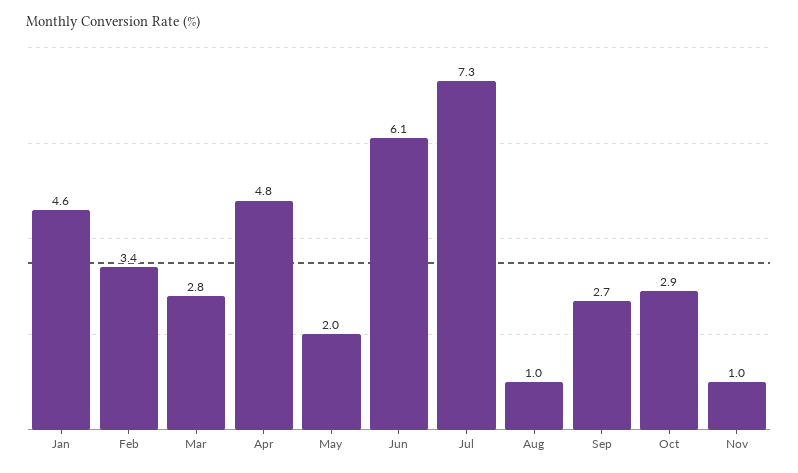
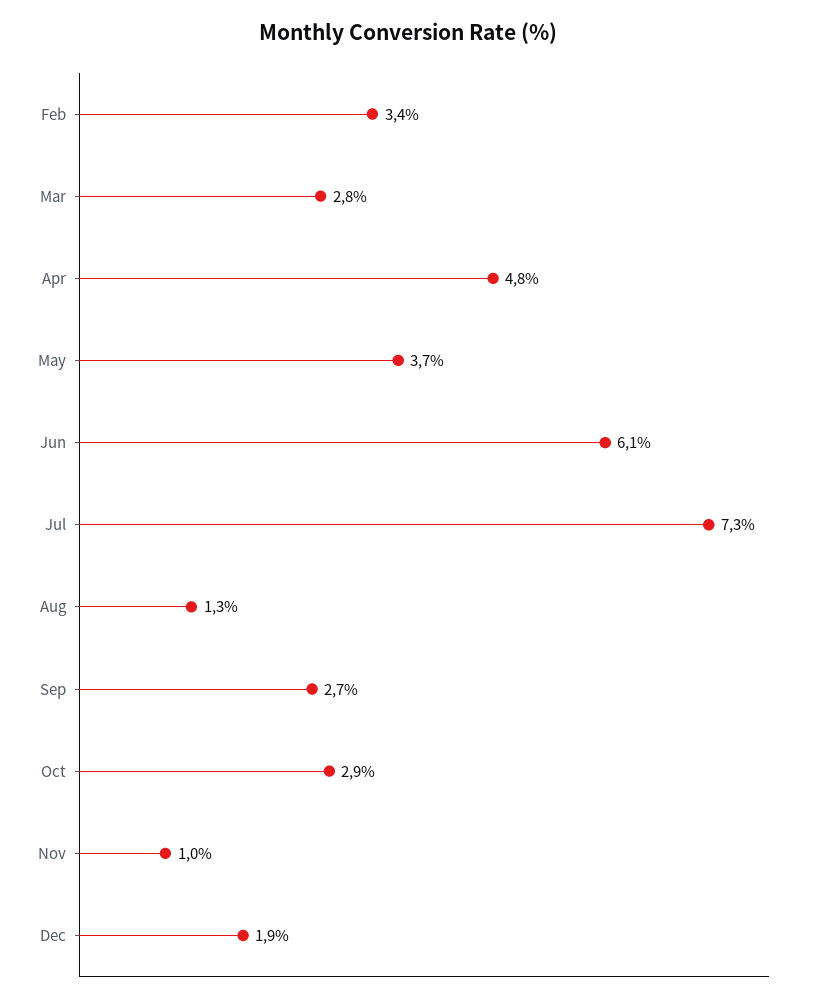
Jan: 4.6 -> none
May: 2 -> 3.7
Aug: 1 -> 1.3
Dec: none -> 1.9

